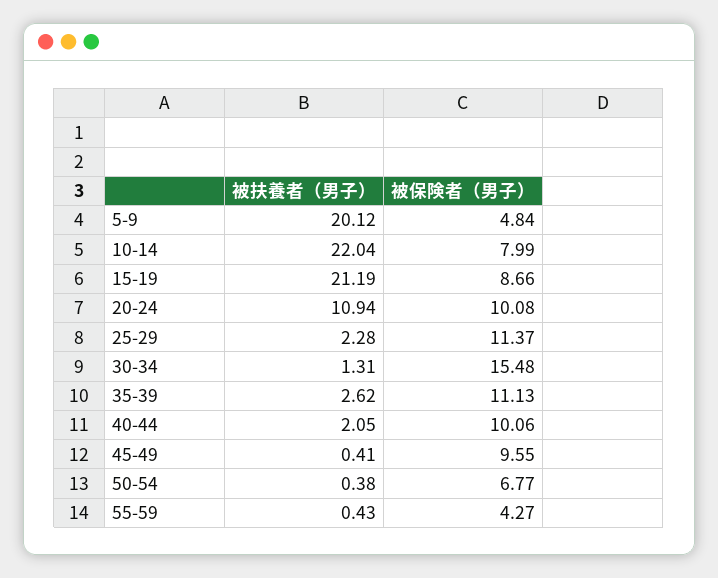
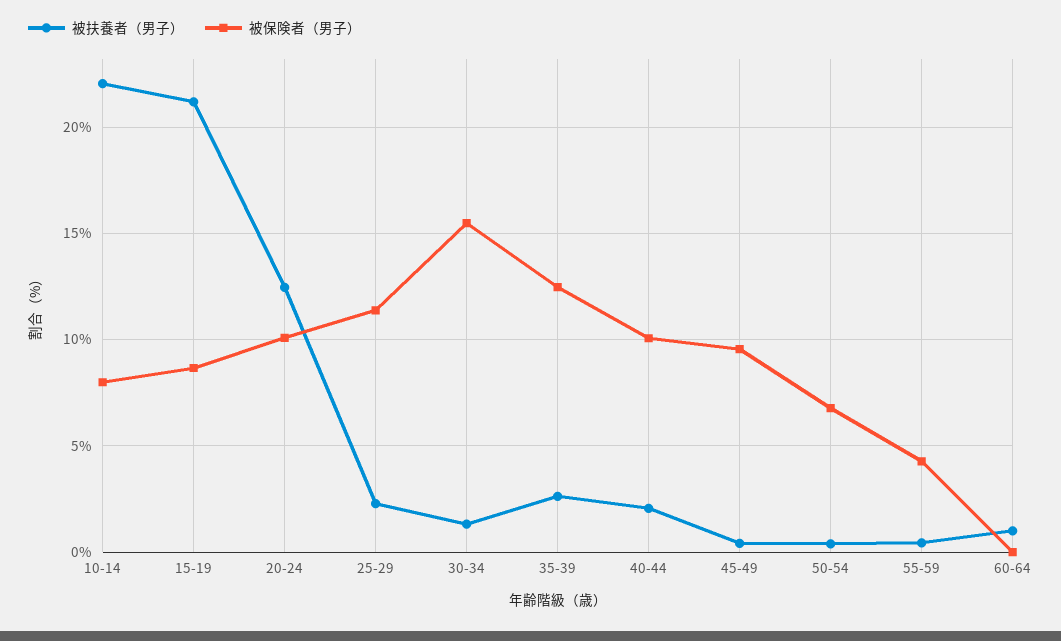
被扶養者（男子）, 5-9: 20.12 -> none
被保険者（男子）, 5-9: 4.84 -> none
被扶養者（男子）, 20-24: 10.94 -> 12.5
被保険者（男子）, 35-39: 11.13 -> 12.5
被扶養者（男子）, 60-64: none -> 1
被保険者（男子）, 60-64: none -> 0

